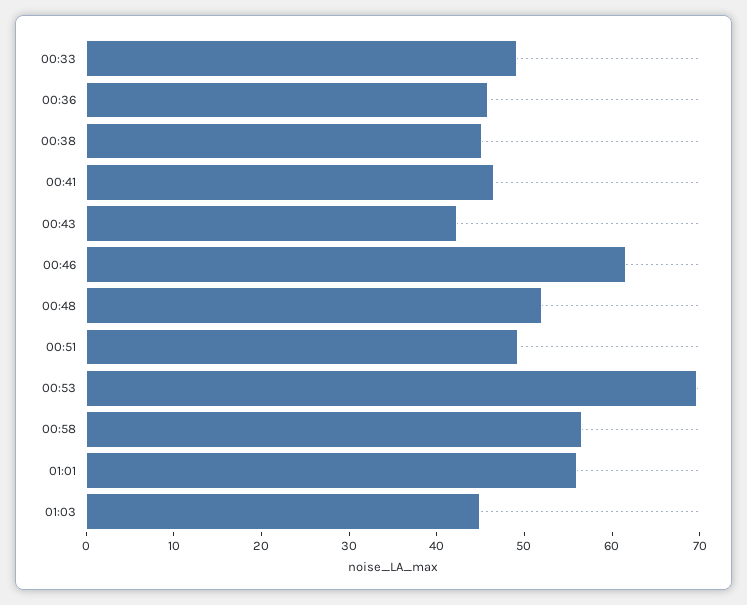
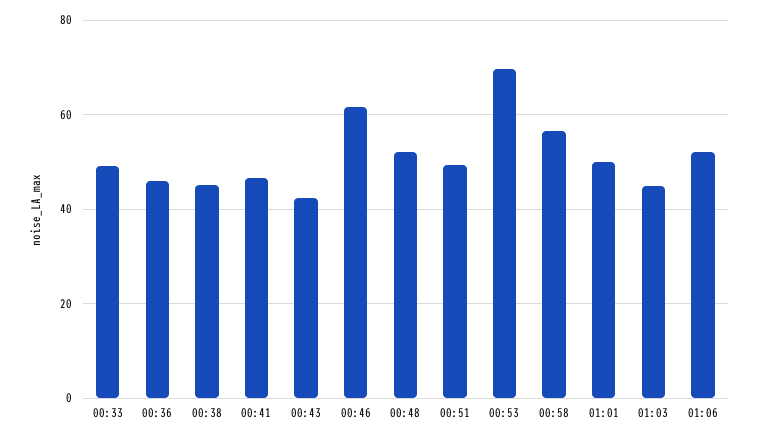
01:01: 56 -> 50
01:06: none -> 52

